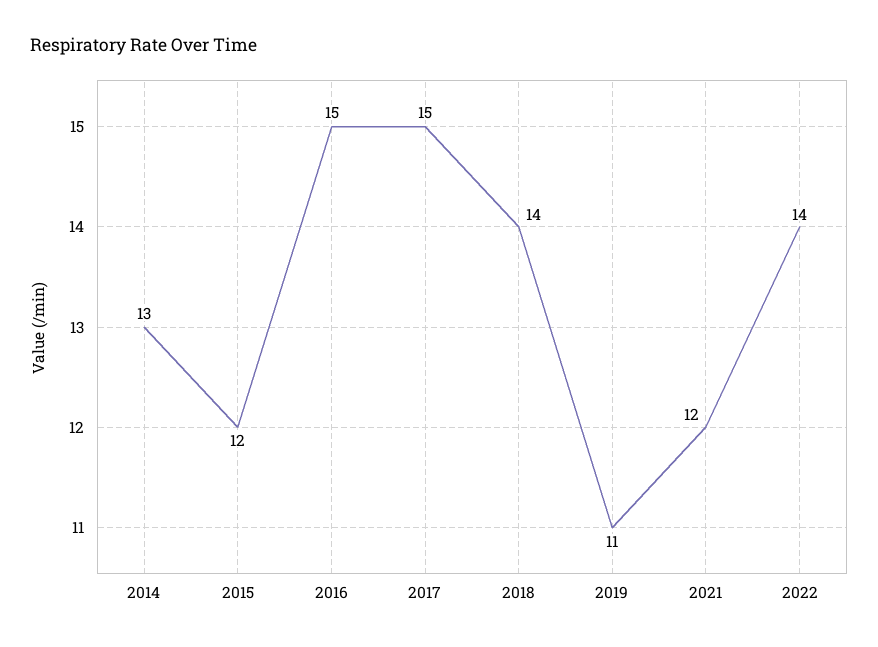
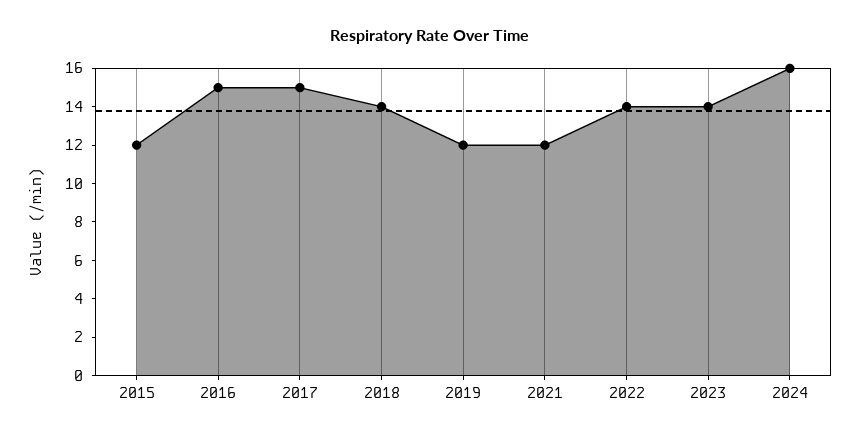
2014: 13 -> none
2019: 11 -> 12
2023: none -> 14
2024: none -> 16

